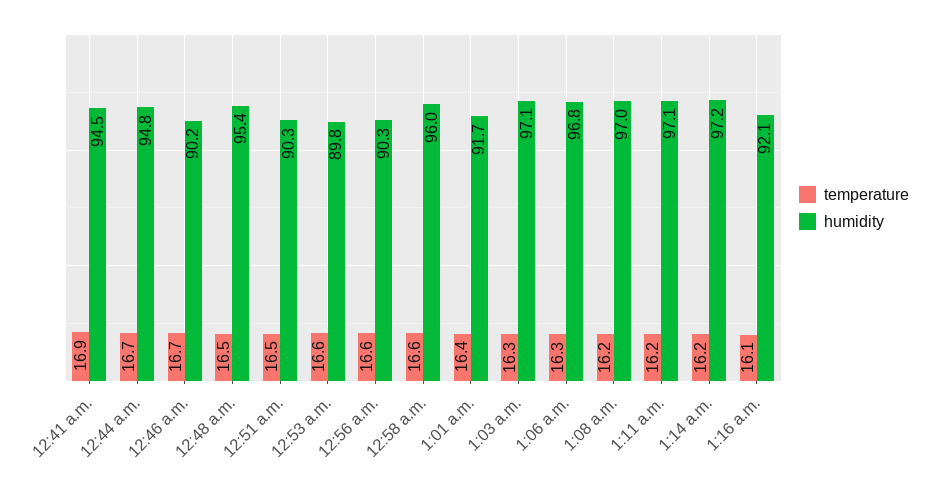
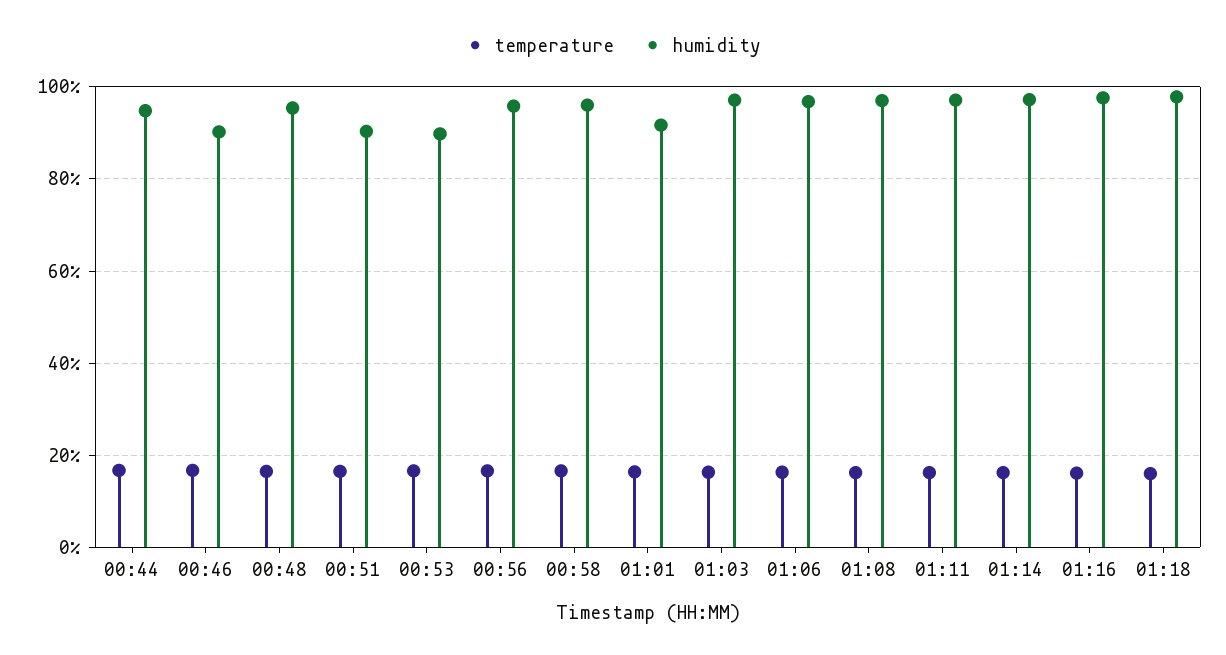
temperature, 12:41 a.m.: 16.9 -> none
humidity, 12:41 a.m.: 94.5 -> none
humidity, 12:56 a.m.: 90.3 -> 96
humidity, 1:16 a.m.: 92.1 -> 98
temperature, 01:18: none -> 16
humidity, 01:18: none -> 98

